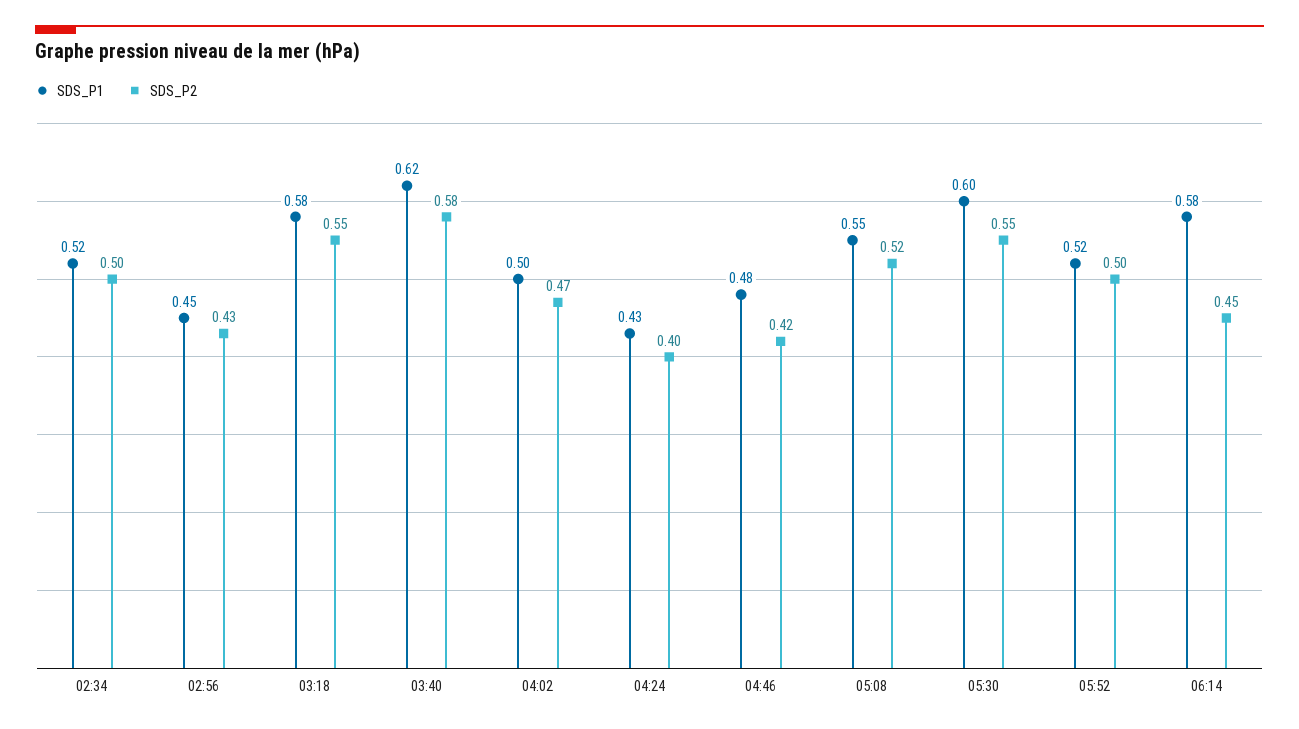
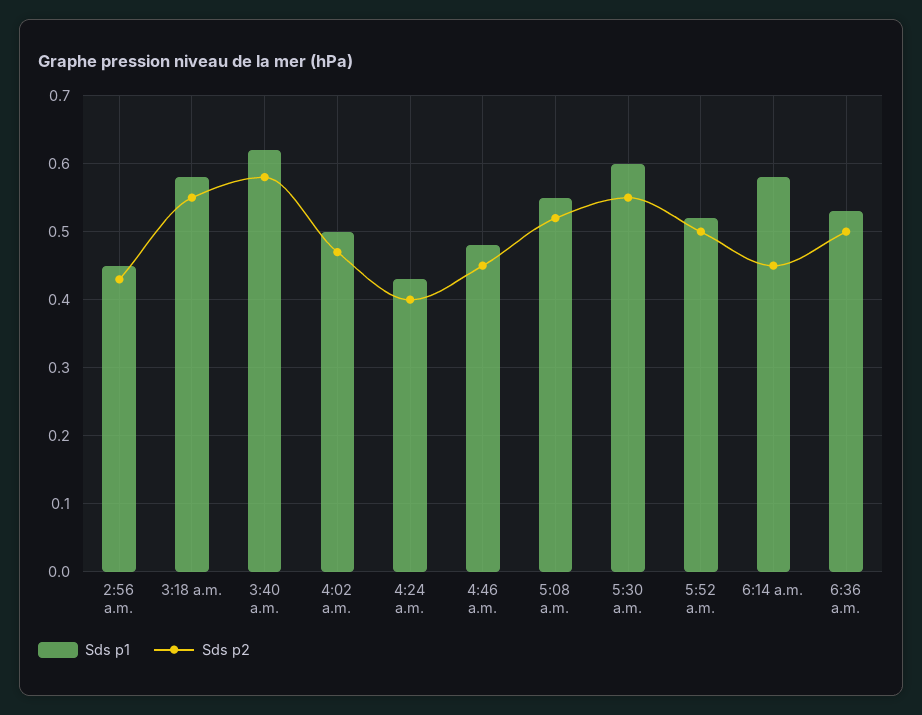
SDS_P1, 02:34: 0.52 -> none
SDS_P2, 02:34: 0.5 -> none
SDS_P2, 04:46: 0.42 -> 0.45
SDS_P1, 6:36 a.m.: none -> 0.53
SDS_P2, 6:36 a.m.: none -> 0.5

